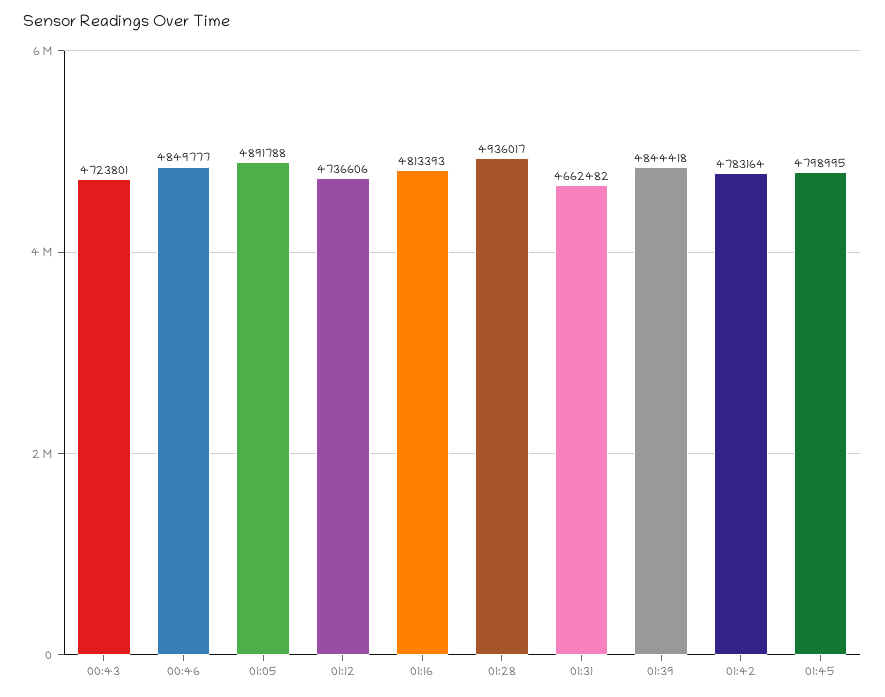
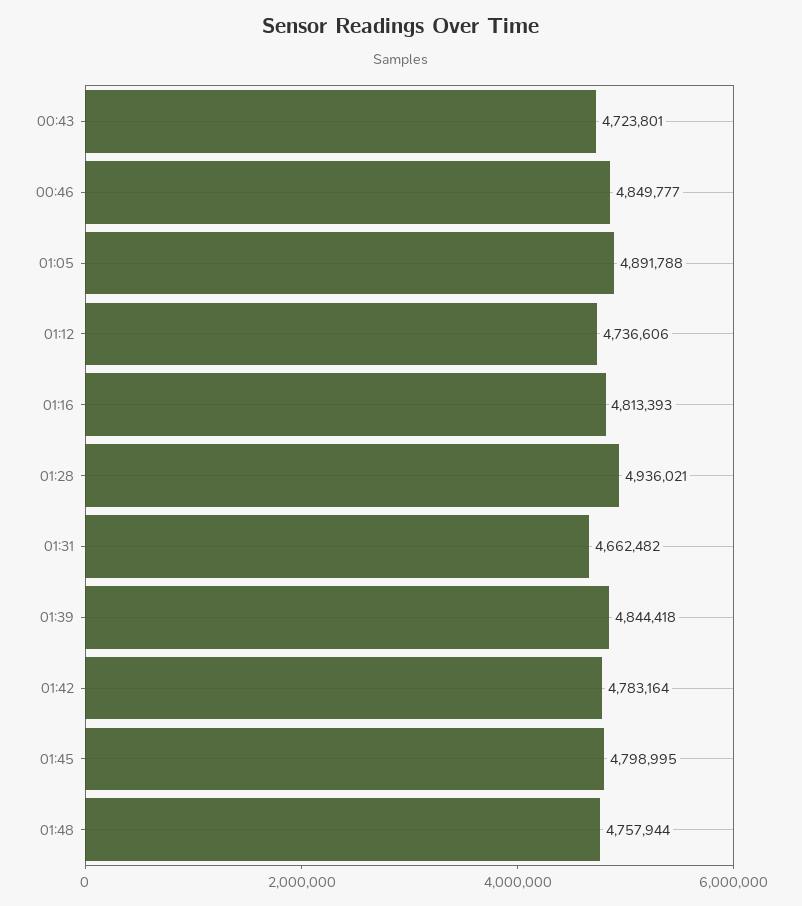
01:28: 4936017 -> 4936021
01:48: none -> 4757944

